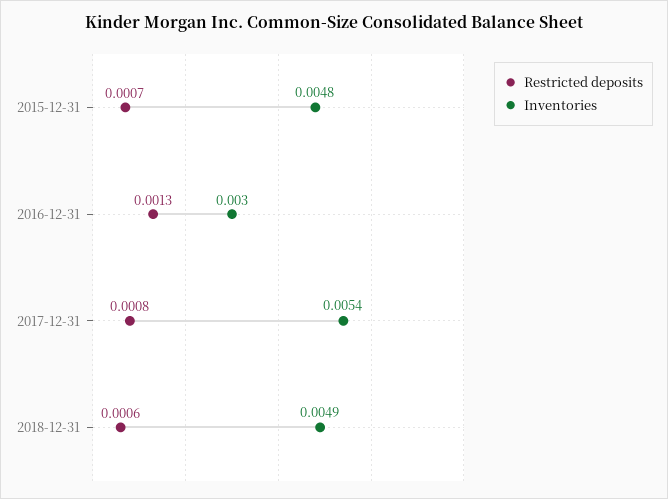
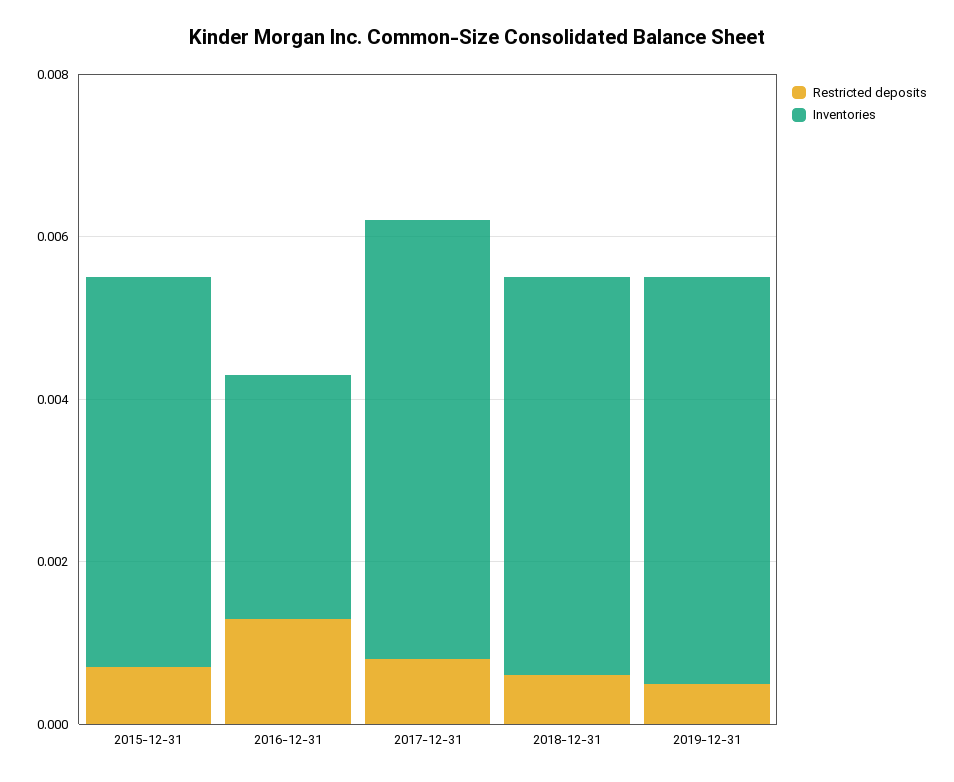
Restricted deposits, 2019-12-31: none -> 0.0005
Inventories, 2019-12-31: none -> 0.005

